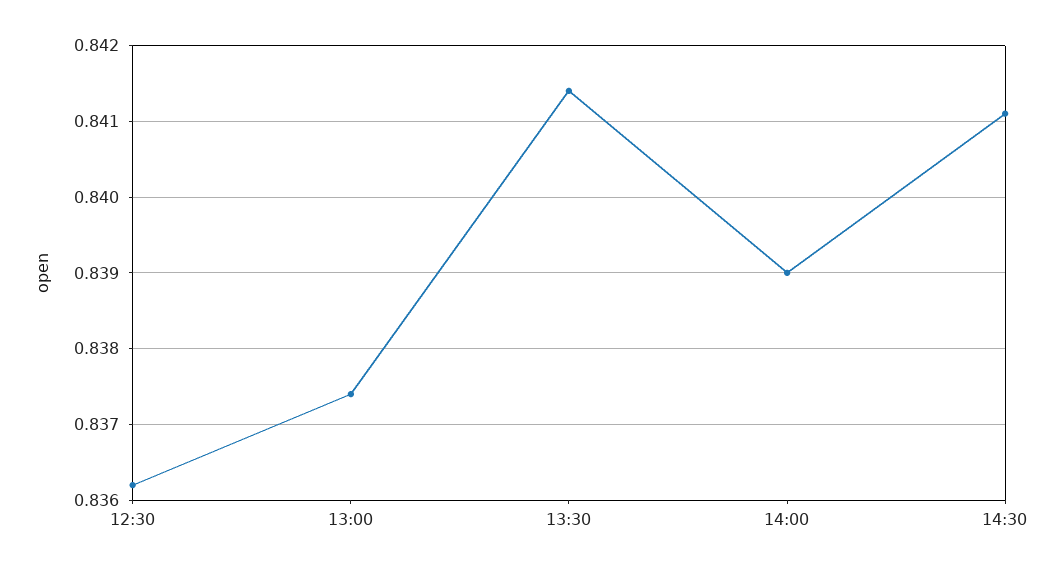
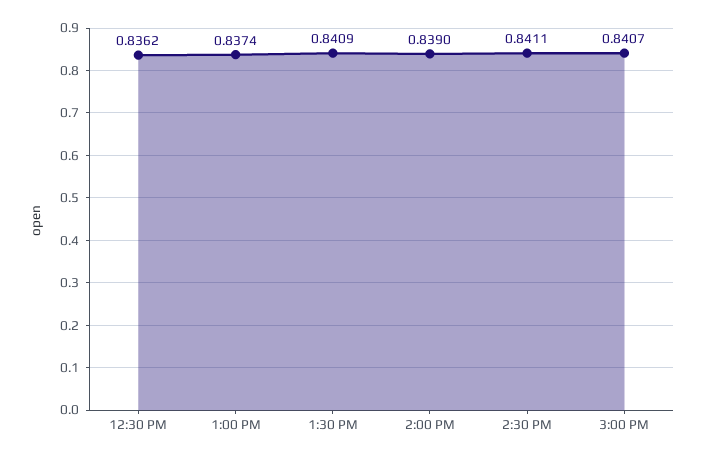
13:30: 0.8414 -> 0.8409
3:00 PM: none -> 0.8407

